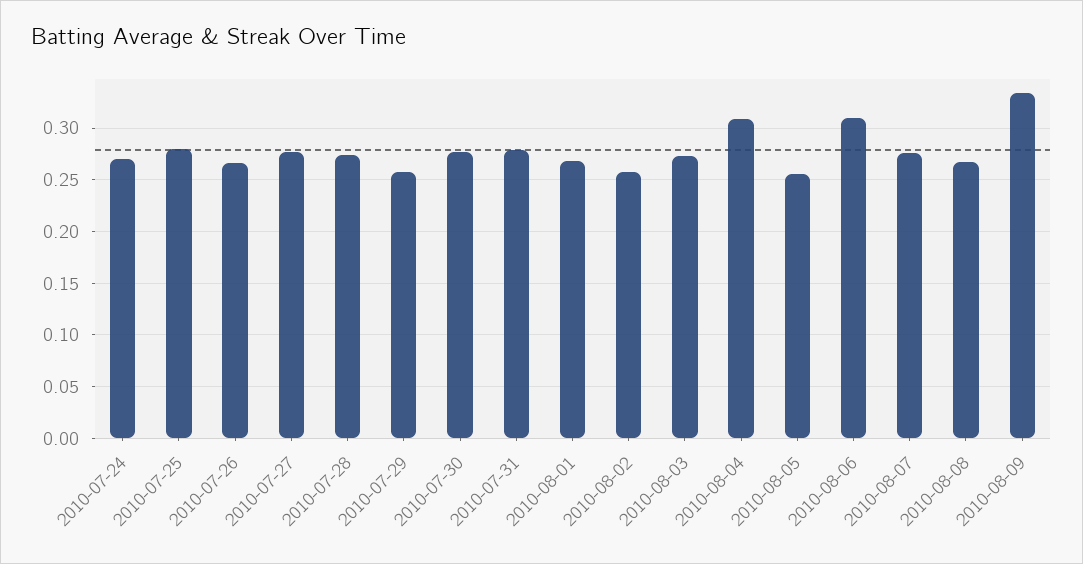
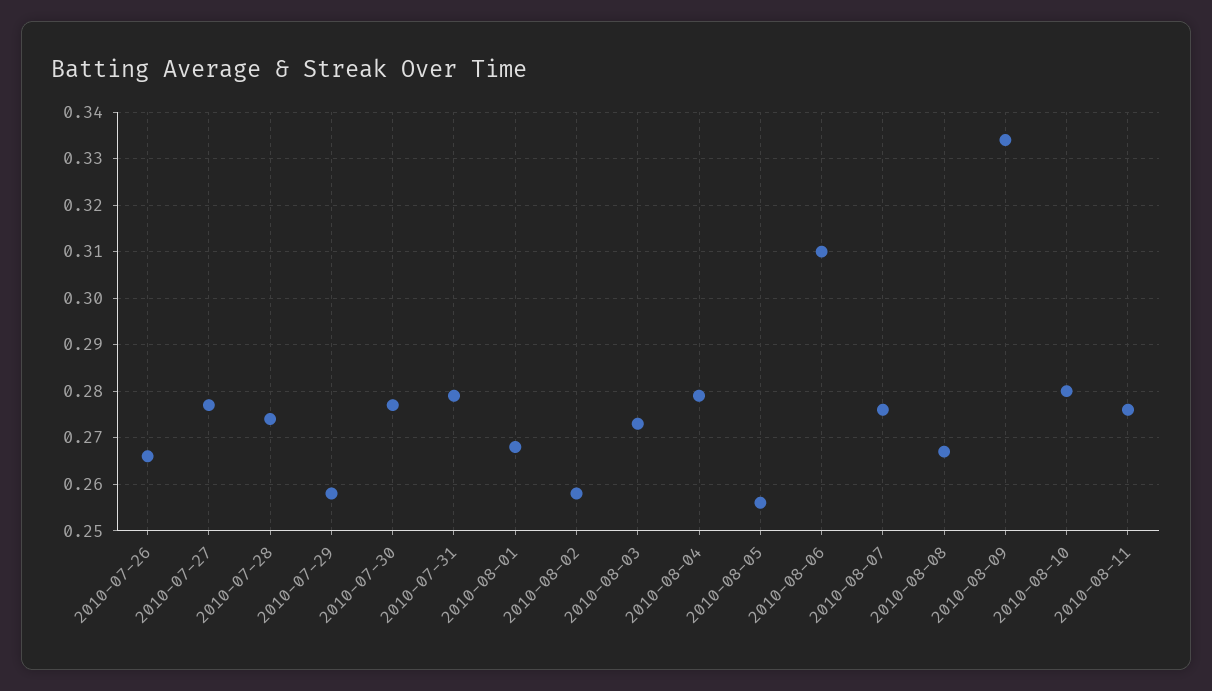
2010-07-24: 0.27 -> none
2010-07-25: 0.28 -> none
2010-08-04: 0.31 -> 0.28
2010-08-10: none -> 0.28
2010-08-11: none -> 0.275

